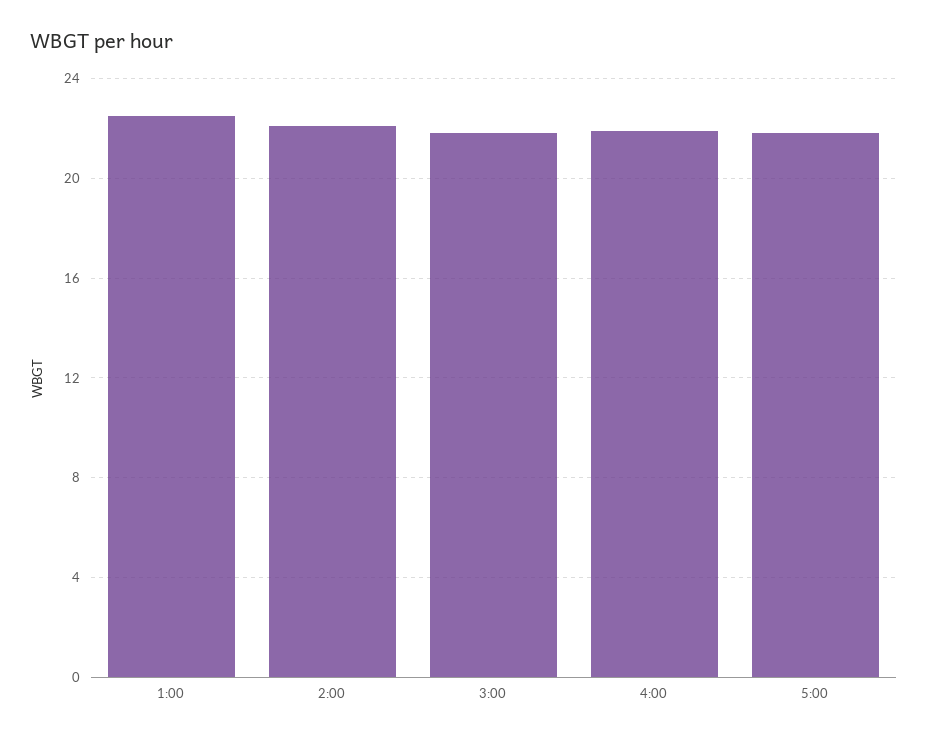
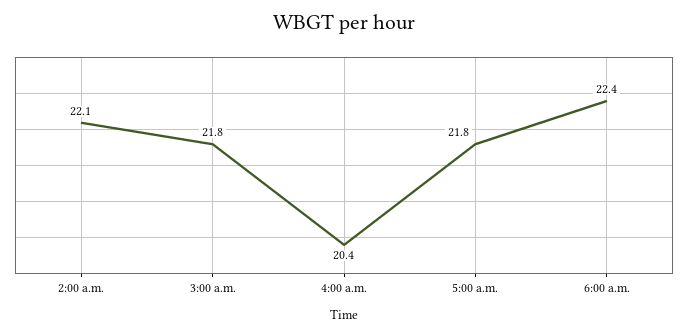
1:00: 22.5 -> none
4:00: 22 -> 20.4
6:00 a.m.: none -> 22.4

